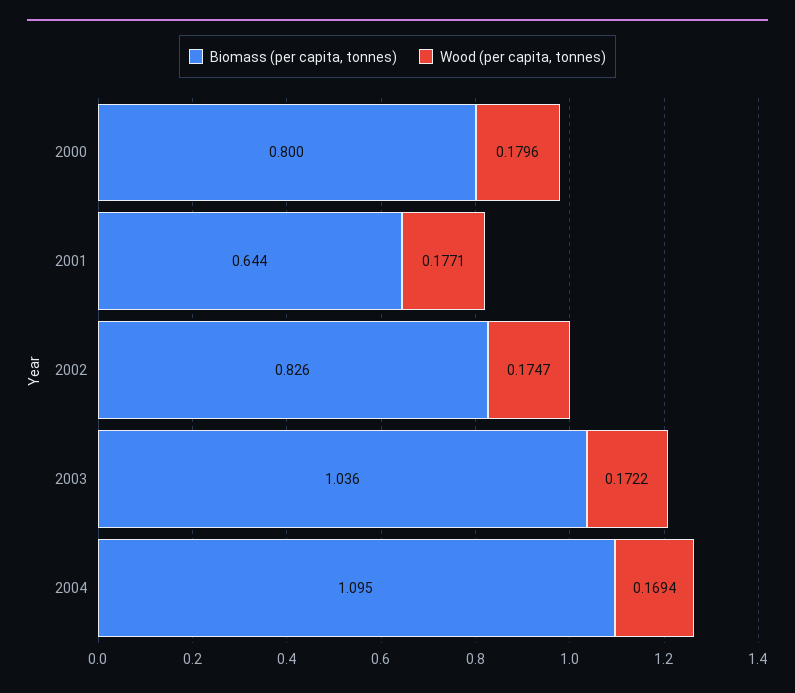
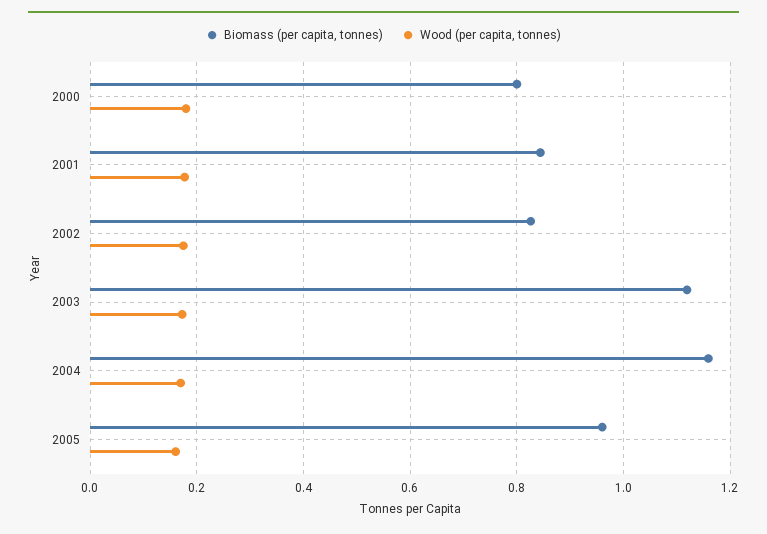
Biomass (per capita, tonnes), 2001: 0.644 -> 0.84
Biomass (per capita, tonnes), 2003: 1.036 -> 1.12
Biomass (per capita, tonnes), 2004: 1.095 -> 1.16
Biomass (per capita, tonnes), 2005: none -> 0.96
Wood (per capita, tonnes), 2005: none -> 0.16

